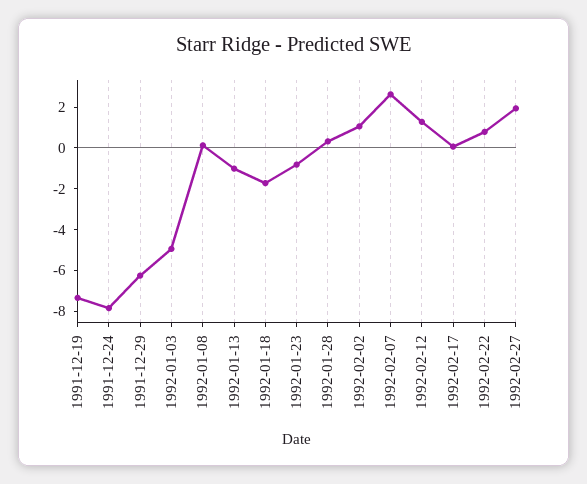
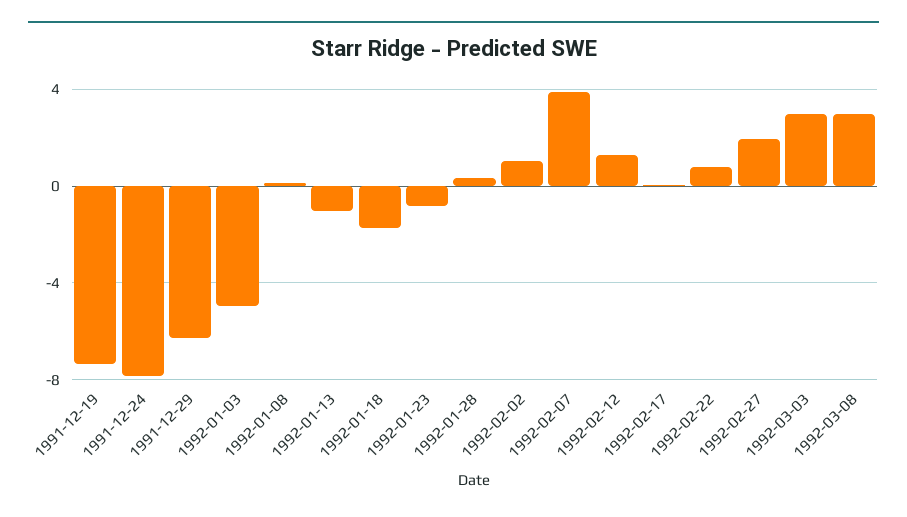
1992-02-07: 2.5 -> 4
1992-03-03: none -> 3
1992-03-08: none -> 3

